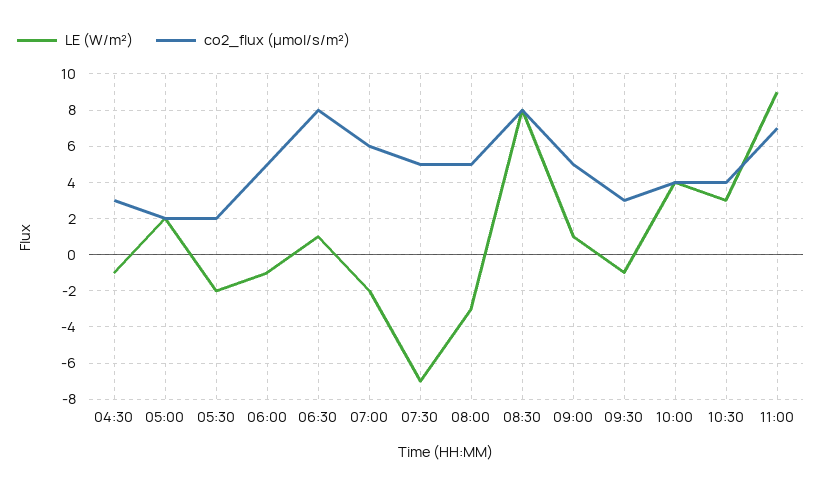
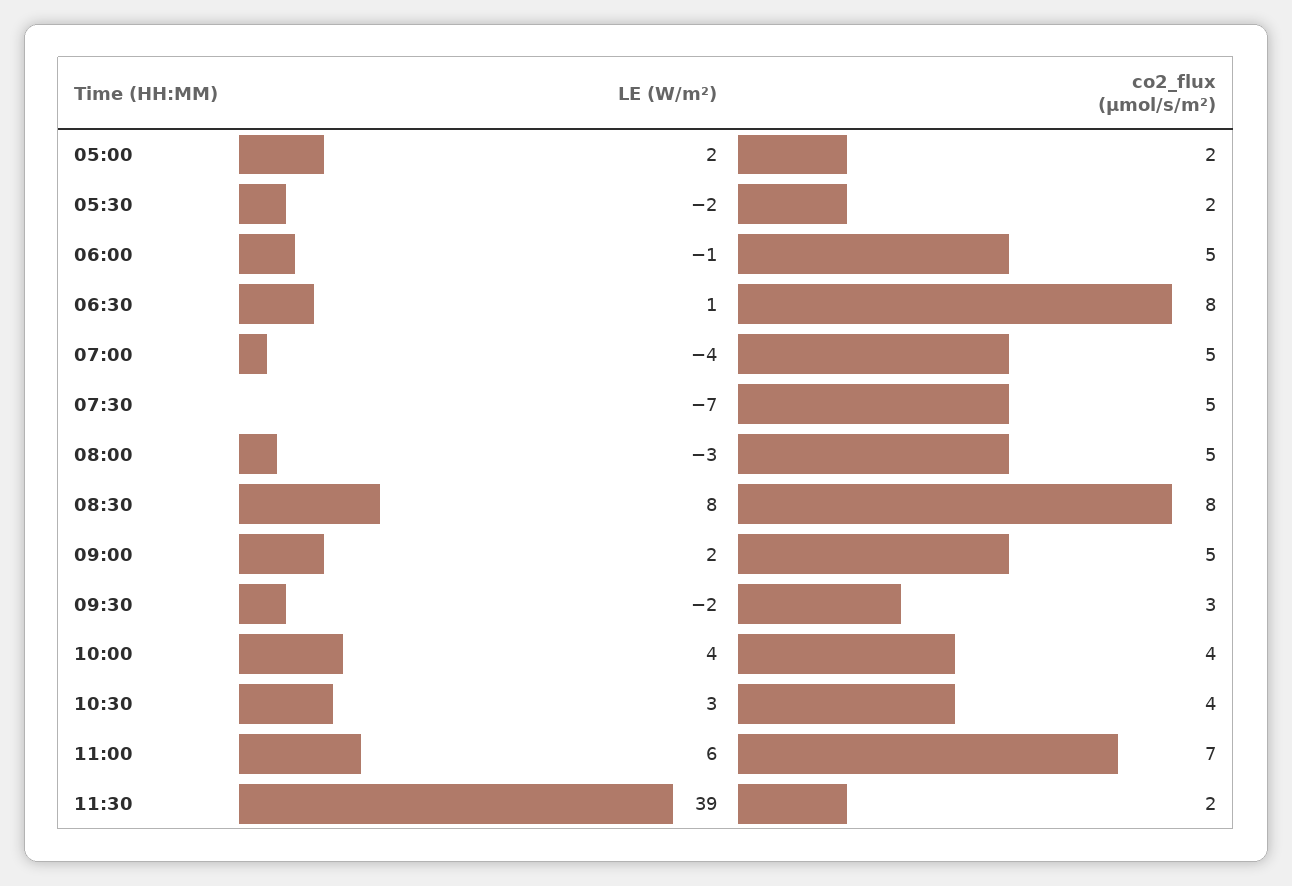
LE (W/m²), 04:30: -1 -> none
co2_flux (µmol/s/m²), 04:30: 3 -> none
LE (W/m²), 07:00: -2 -> -4
co2_flux (µmol/s/m²), 07:00: 6 -> 5
LE (W/m²), 09:00: 1 -> 2
LE (W/m²), 09:30: -1 -> -2
LE (W/m²), 11:00: 9 -> 6
LE (W/m²), 11:30: none -> 39
co2_flux (µmol/s/m²), 11:30: none -> 2

